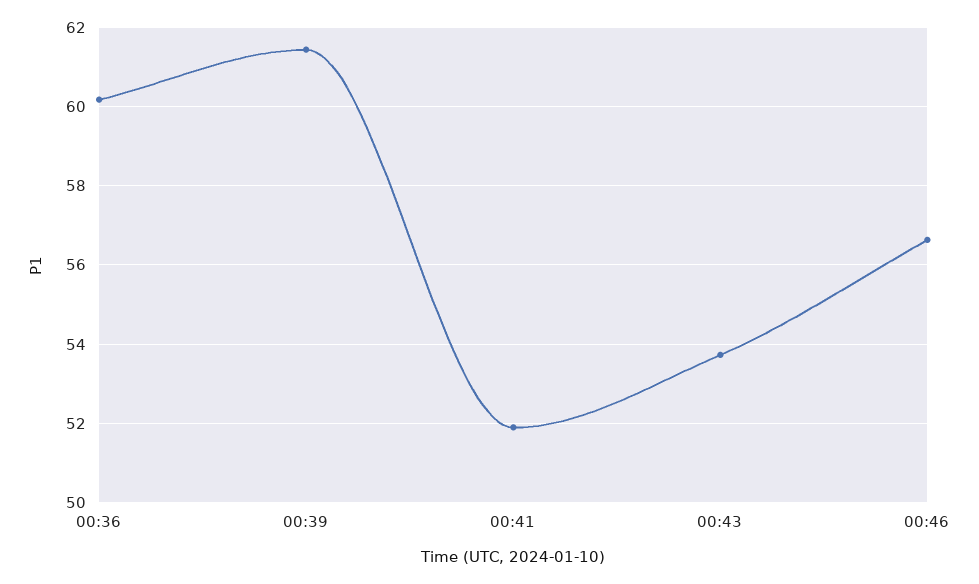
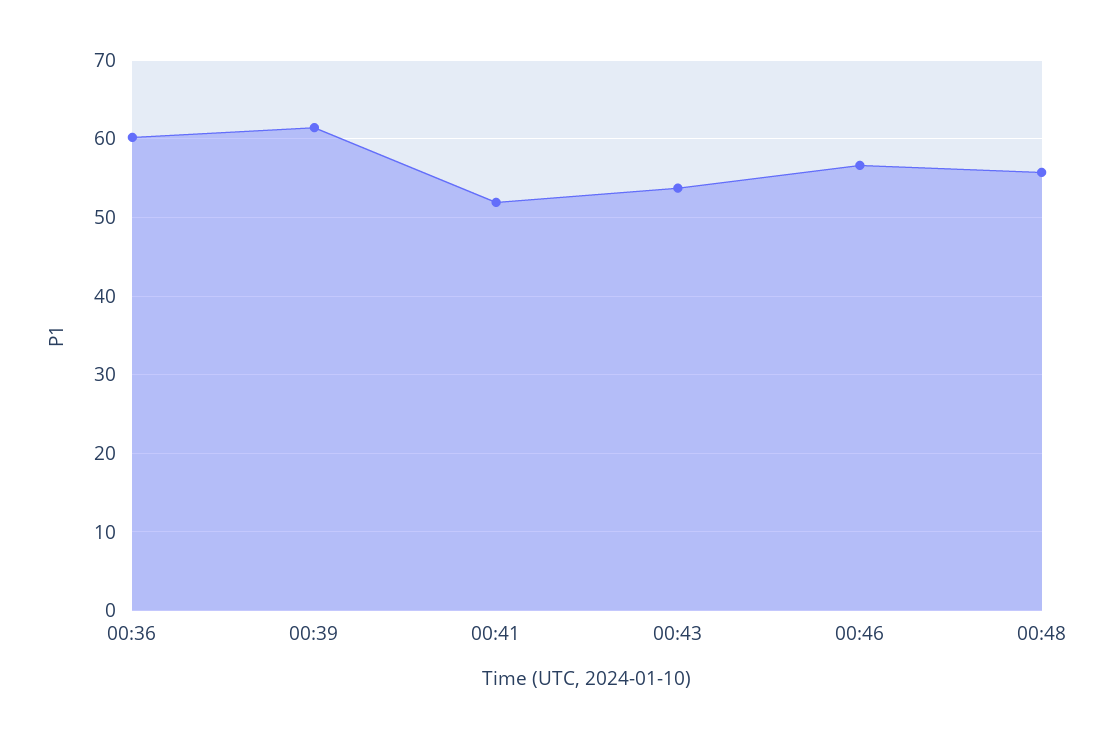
00:48: none -> 56

